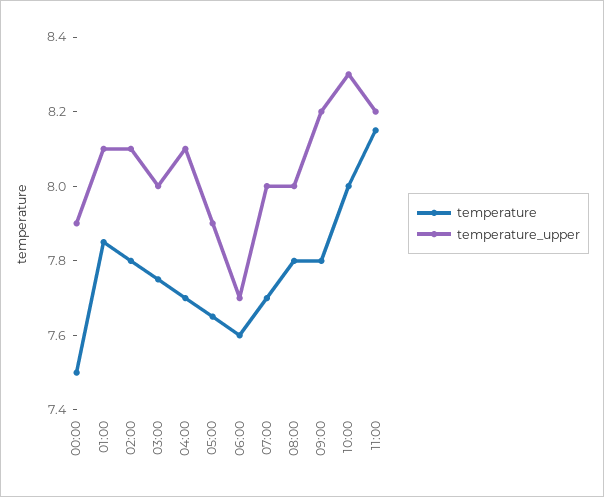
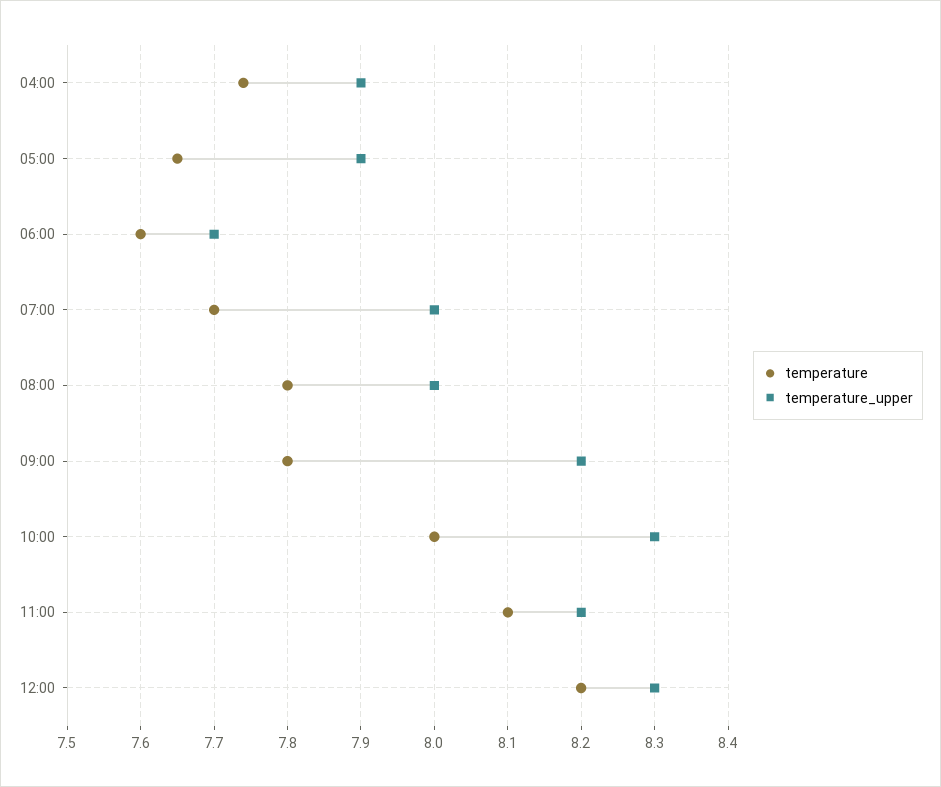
temperature, 00:00: 7.5 -> none
temperature_upper, 00:00: 7.9 -> none
temperature, 01:00: 7.85 -> none
temperature_upper, 01:00: 8.1 -> none
temperature, 02:00: 7.8 -> none
temperature_upper, 02:00: 8.1 -> none
temperature, 03:00: 7.75 -> none
temperature_upper, 03:00: 8 -> none
temperature, 04:00: 7.7 -> 7.74
temperature_upper, 04:00: 8.1 -> 7.9
temperature, 11:00: 8.15 -> 8.1
temperature, 12:00: none -> 8.2
temperature_upper, 12:00: none -> 8.3

